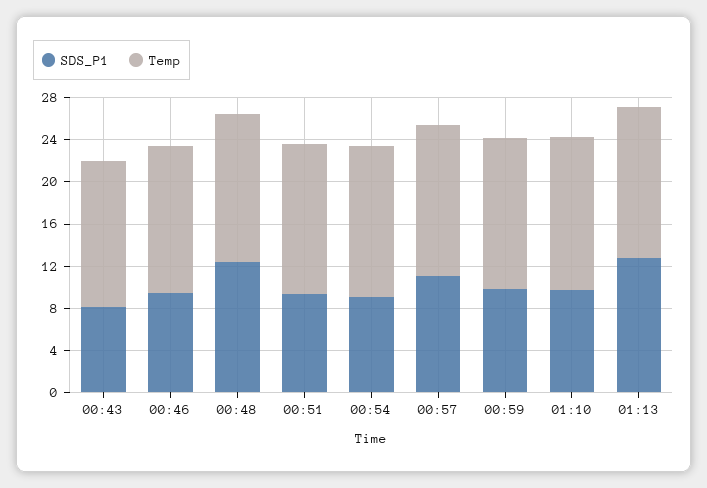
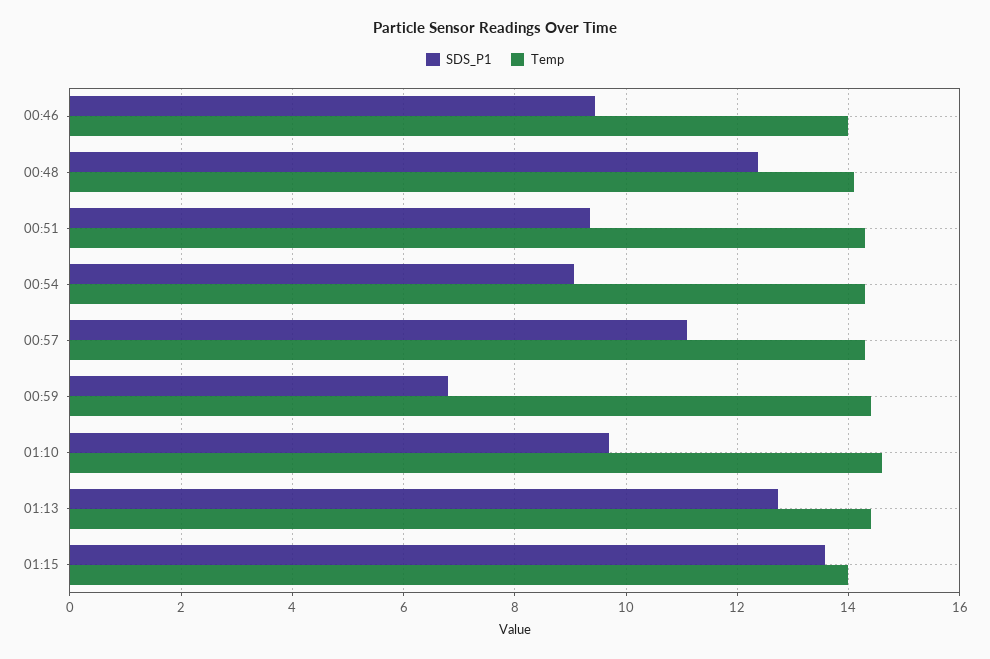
SDS_P1, 00:43: 8 -> none
Temp, 00:43: 14 -> none
SDS_P1, 00:59: 10 -> 6.8
SDS_P1, 01:15: none -> 13.6
Temp, 01:15: none -> 14

